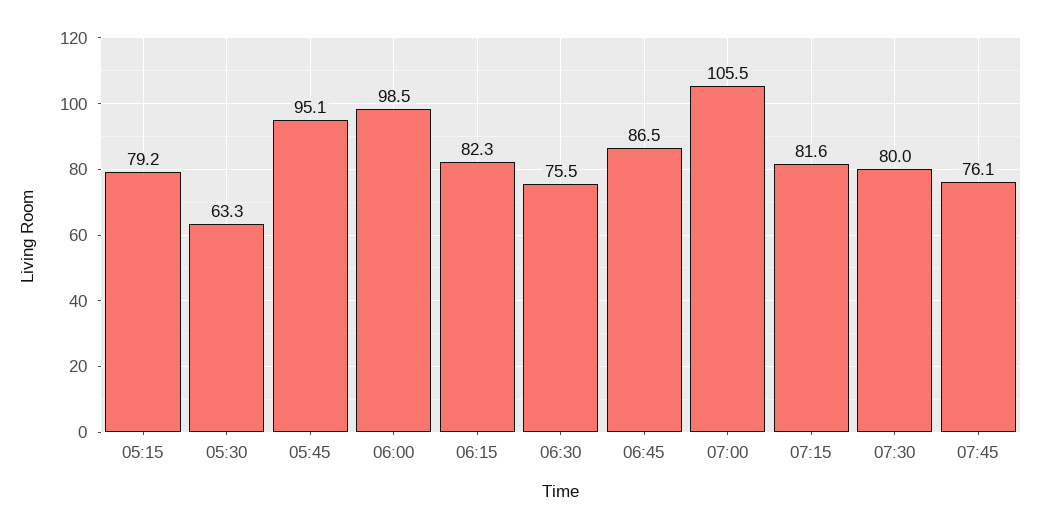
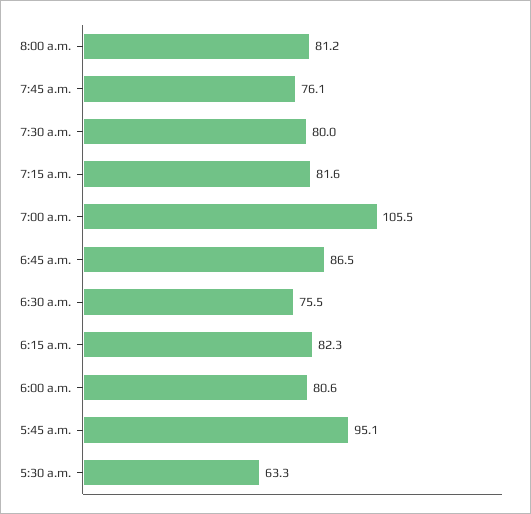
05:15: 79.2 -> none
06:00: 98.5 -> 80.6
8:00 a.m.: none -> 81.2

